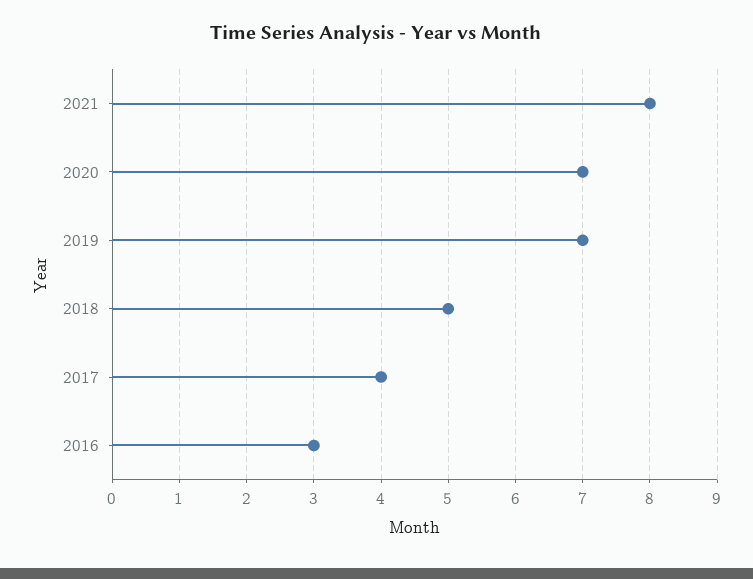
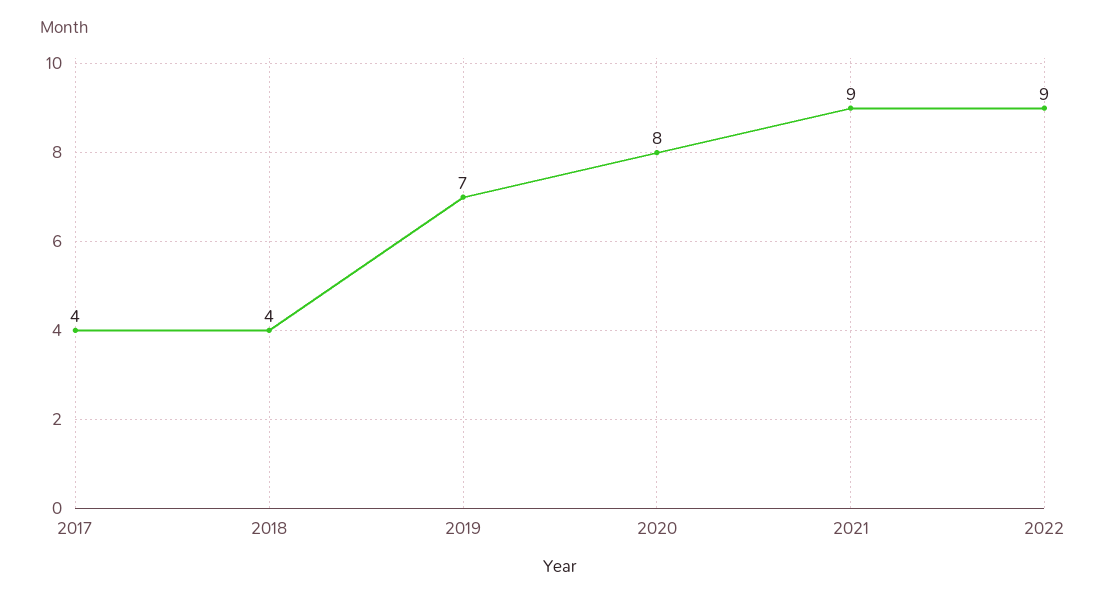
2021: 8 -> 9
2020: 7 -> 8
2018: 5 -> 4
2016: 3 -> none
2022: none -> 9

